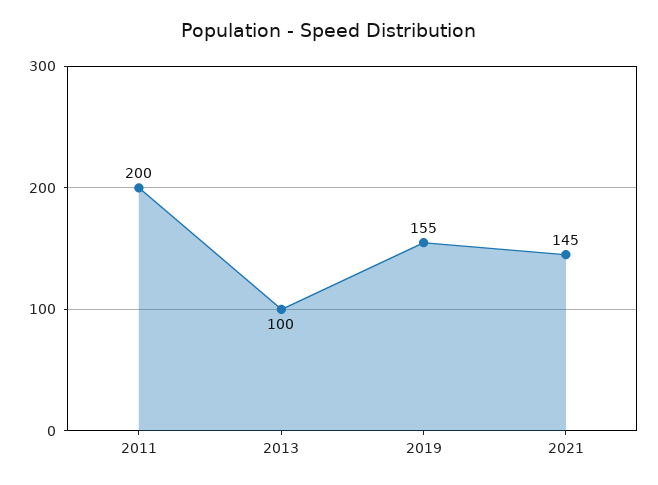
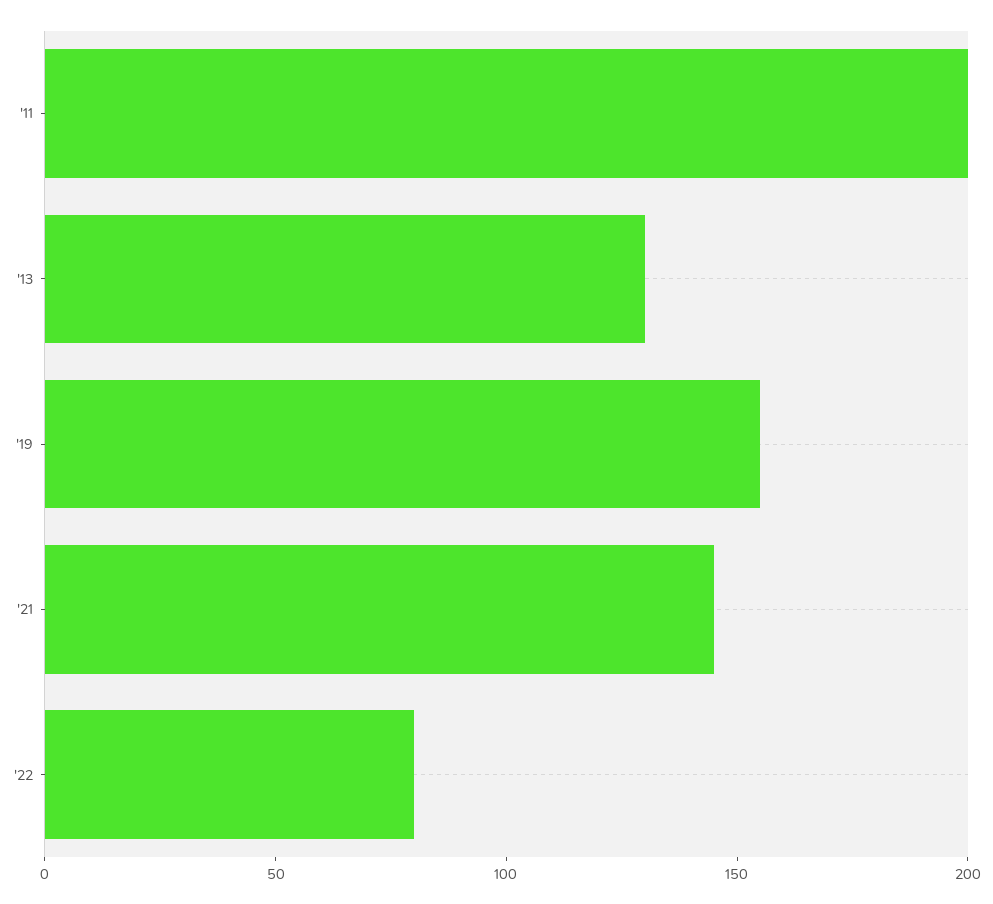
2013: 100 -> 130
'22: none -> 80

